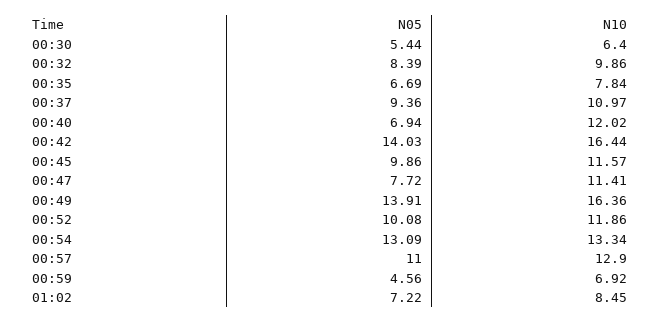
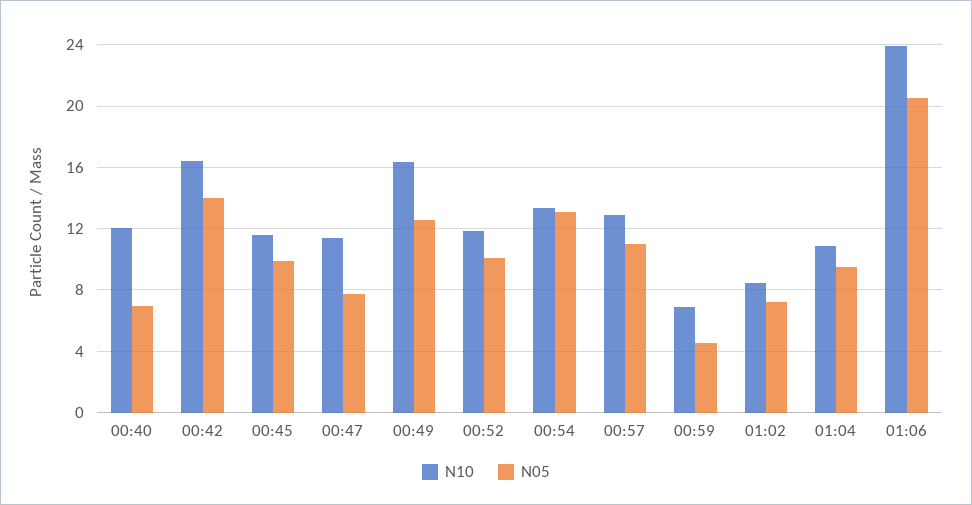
N05, 00:30: 5.44 -> none
N10, 00:30: 6.4 -> none
N05, 00:32: 8.39 -> none
N10, 00:32: 9.86 -> none
N05, 00:35: 6.69 -> none
N10, 00:35: 7.84 -> none
N05, 00:37: 9.36 -> none
N10, 00:37: 10.97 -> none
N05, 00:49: 13.91 -> 12.5
N10, 01:04: none -> 11
N05, 01:04: none -> 9.5
N10, 01:06: none -> 24
N05, 01:06: none -> 20.5

